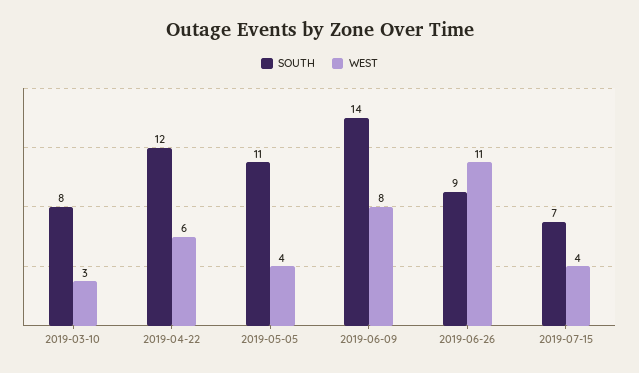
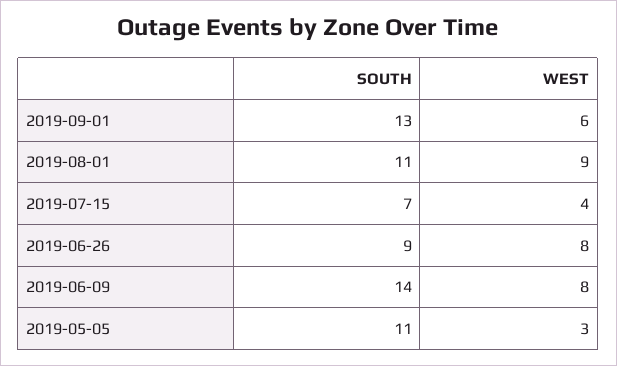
SOUTH, 2019-03-10: 8 -> none
WEST, 2019-03-10: 3 -> none
SOUTH, 2019-04-22: 12 -> none
WEST, 2019-04-22: 6 -> none
WEST, 2019-05-05: 4 -> 3
WEST, 2019-06-26: 11 -> 8
SOUTH, 2019-09-01: none -> 13
WEST, 2019-09-01: none -> 6
SOUTH, 2019-08-01: none -> 11
WEST, 2019-08-01: none -> 9

